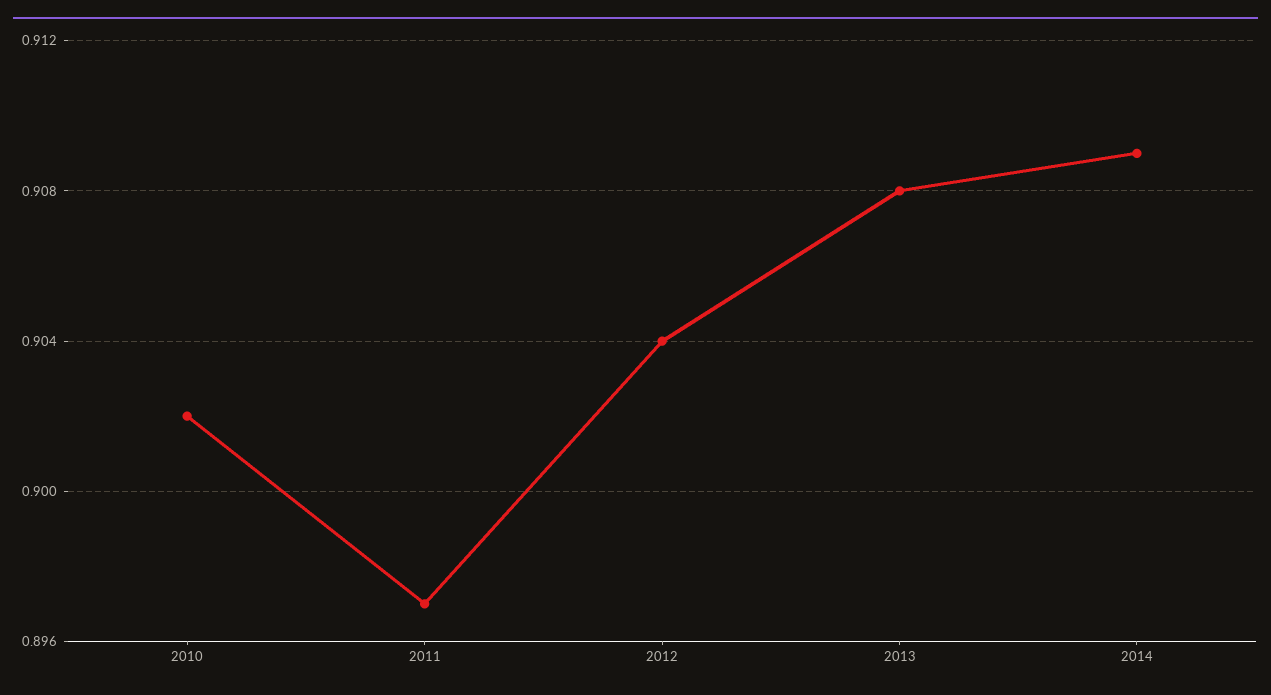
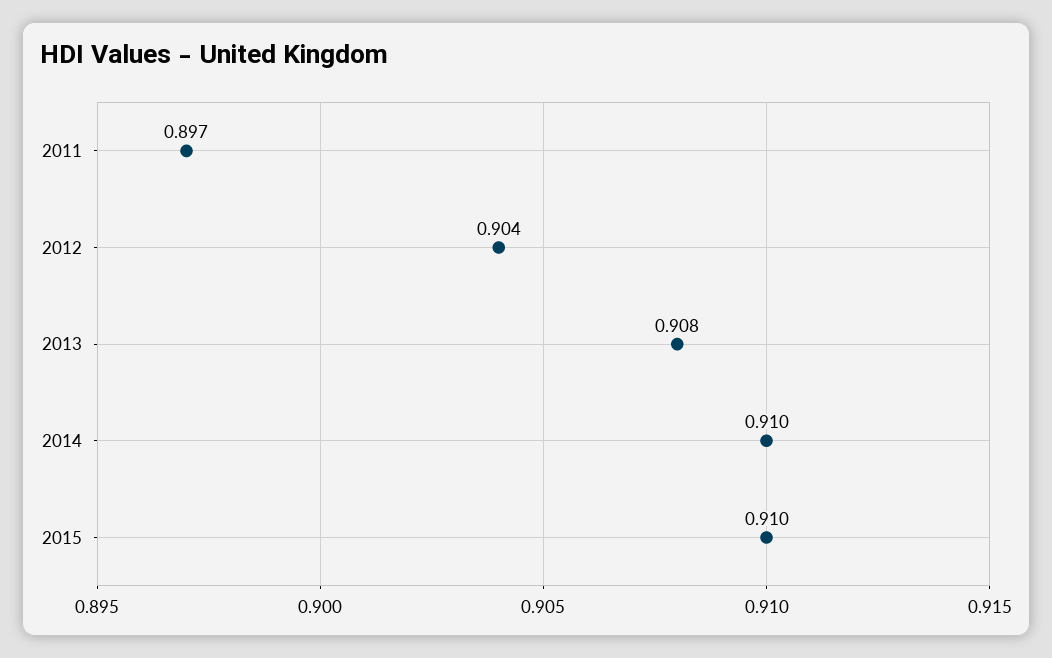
2010: 0.902 -> none
2014: 0.909 -> 0.91
2015: none -> 0.91

